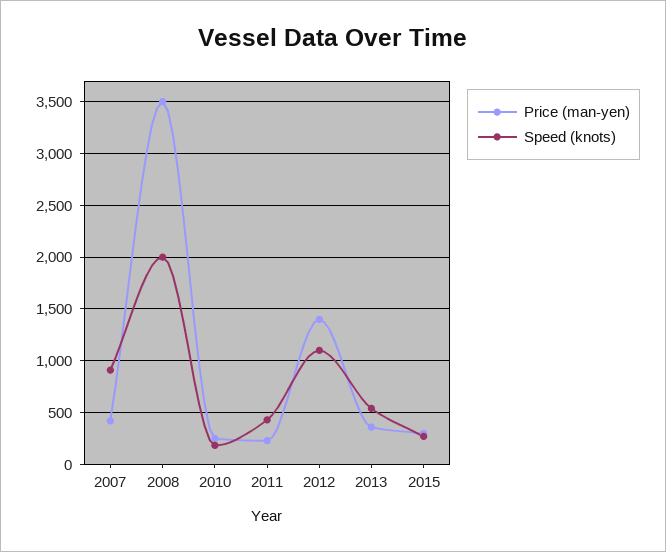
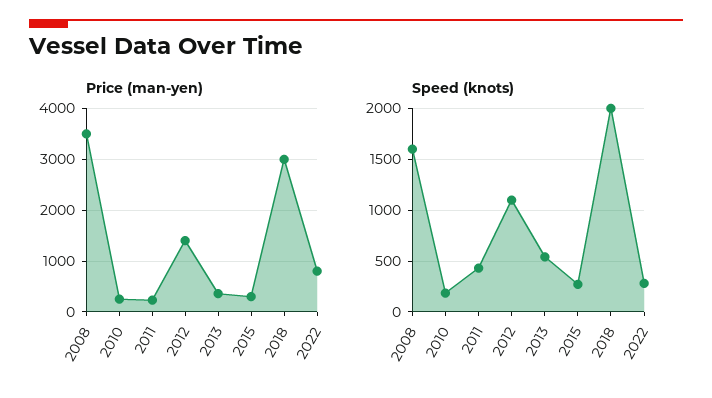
Price (man-yen), 2007: 400 -> none
Speed (knots), 2007: 900 -> none
Speed (knots), 2008: 2000 -> 1600
Price (man-yen), 2018: none -> 3000
Price (man-yen), 2022: none -> 800
Speed (knots), 2018: none -> 2000
Speed (knots), 2022: none -> 300

